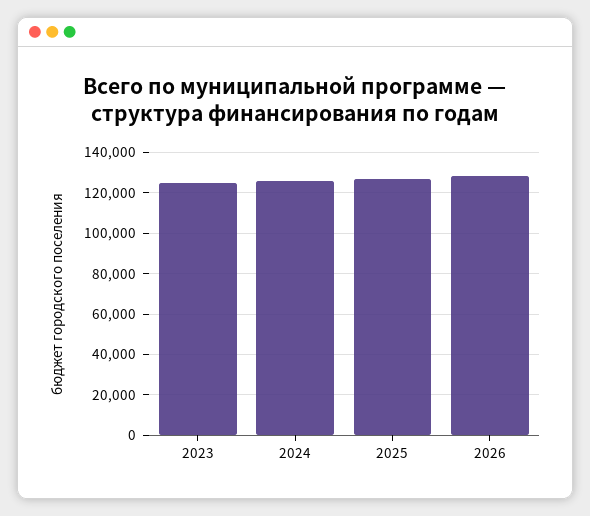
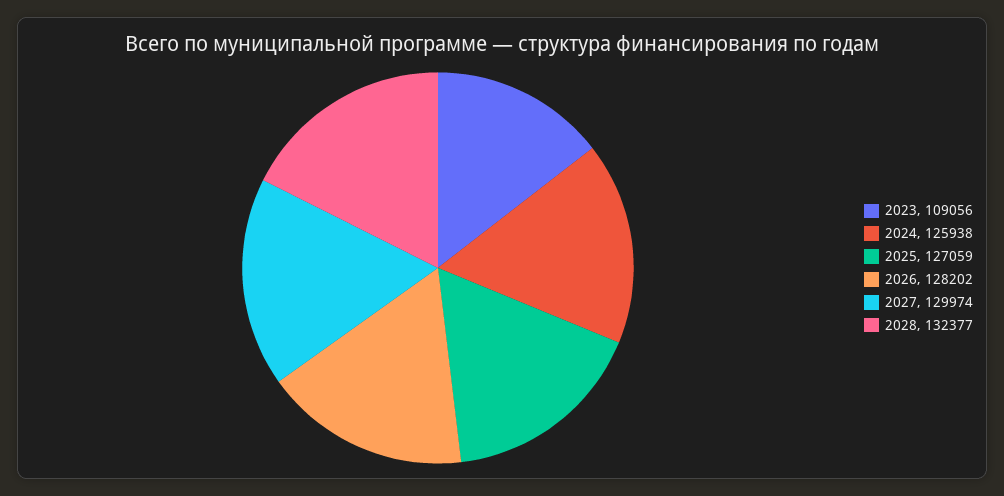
2023: 125000 -> 109056
2027: none -> 129974
2028: none -> 132377

